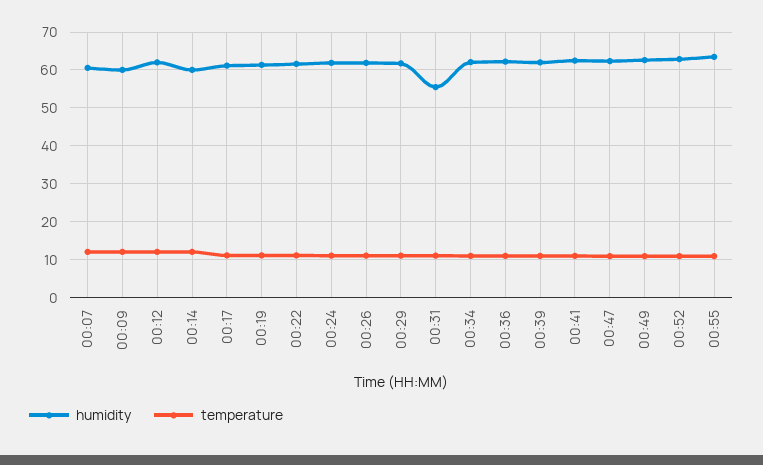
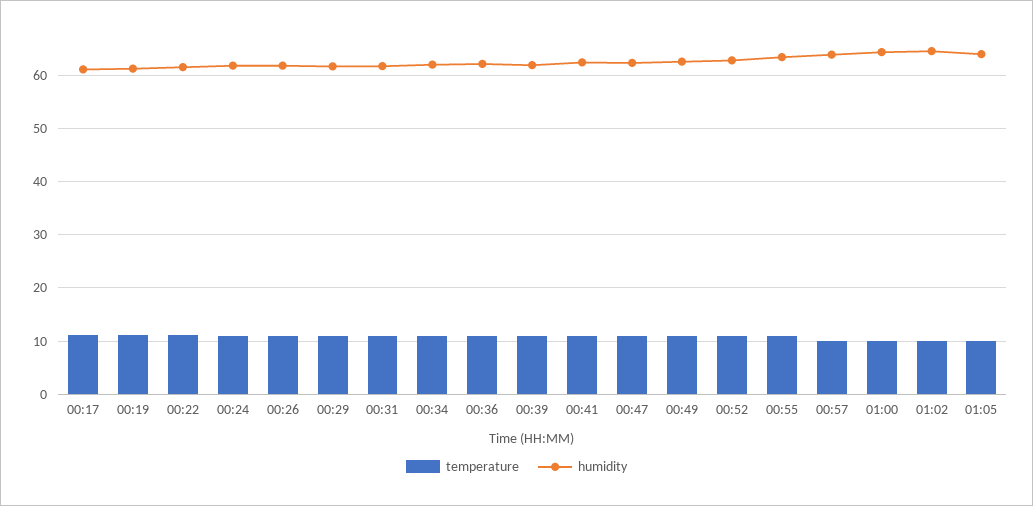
humidity, 00:07: 60 -> none
temperature, 00:07: 12 -> none
humidity, 00:09: 60 -> none
temperature, 00:09: 12 -> none
humidity, 00:12: 62 -> none
temperature, 00:12: 12 -> none
humidity, 00:14: 60 -> none
temperature, 00:14: 12 -> none
humidity, 00:31: 56 -> 62
temperature, 00:57: none -> 10
humidity, 00:57: none -> 64
temperature, 01:00: none -> 10
humidity, 01:00: none -> 64
temperature, 01:02: none -> 10
humidity, 01:02: none -> 64
temperature, 01:05: none -> 10
humidity, 01:05: none -> 64

